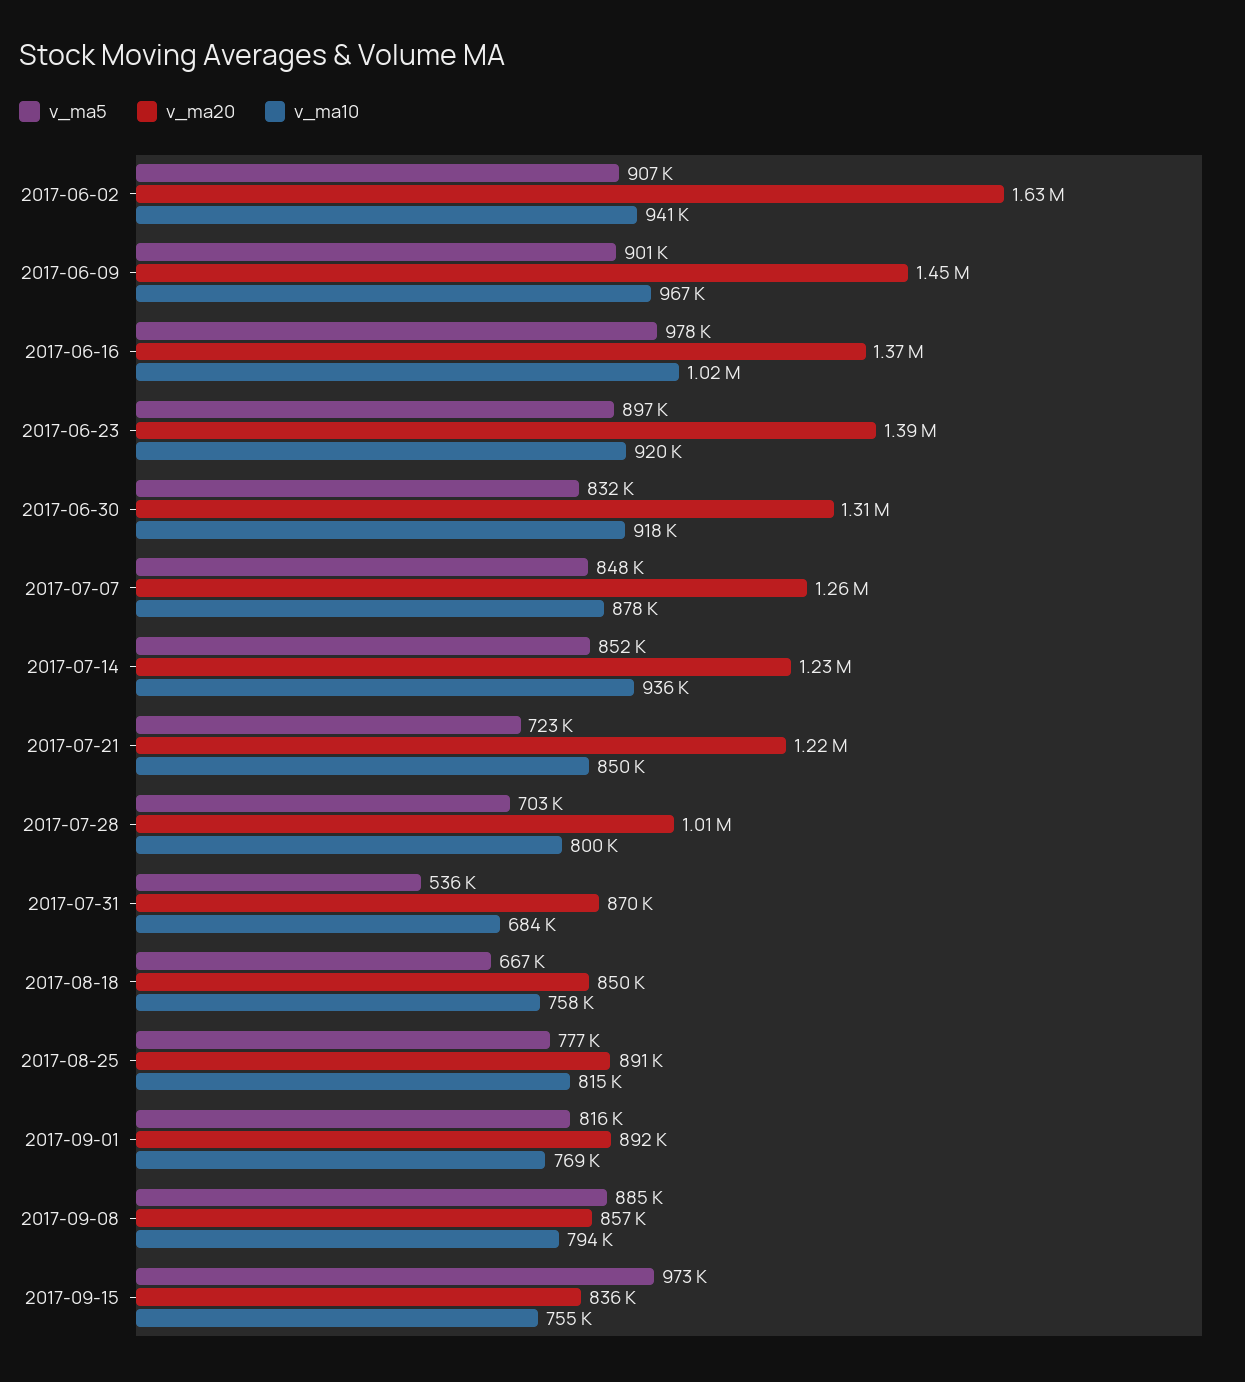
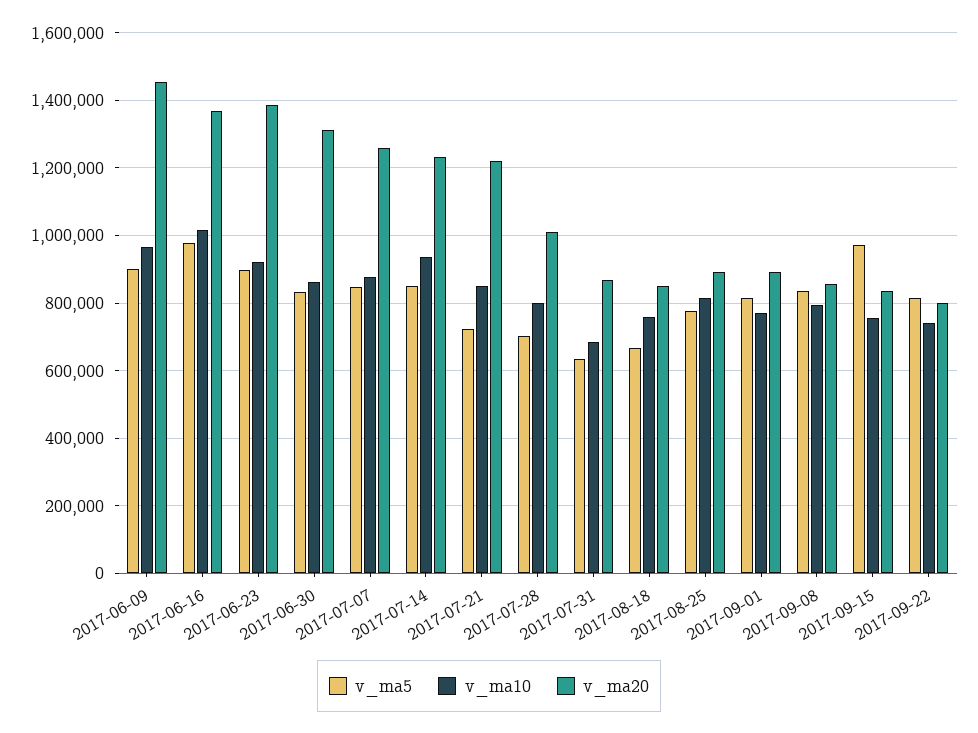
v_ma5, 2017-06-02: 907000 -> none
v_ma20, 2017-06-02: 1630000 -> none
v_ma10, 2017-06-02: 941000 -> none
v_ma10, 2017-06-30: 918000 -> 860000
v_ma5, 2017-07-31: 536000 -> 640000
v_ma5, 2017-09-08: 885000 -> 840000
v_ma5, 2017-09-22: none -> 820000
v_ma10, 2017-09-22: none -> 740000
v_ma20, 2017-09-22: none -> 800000

